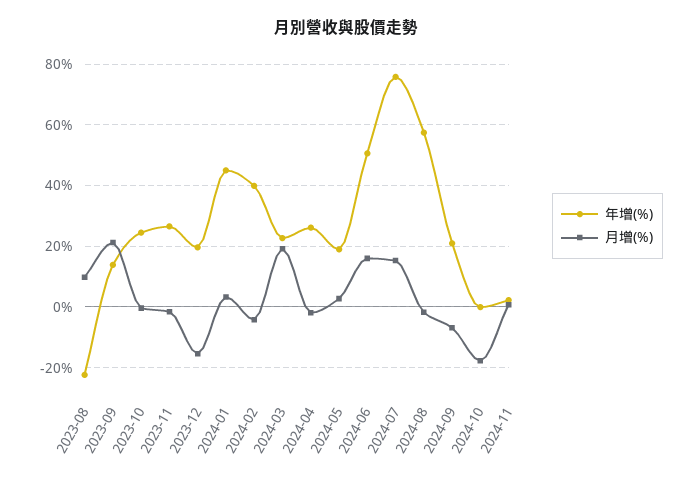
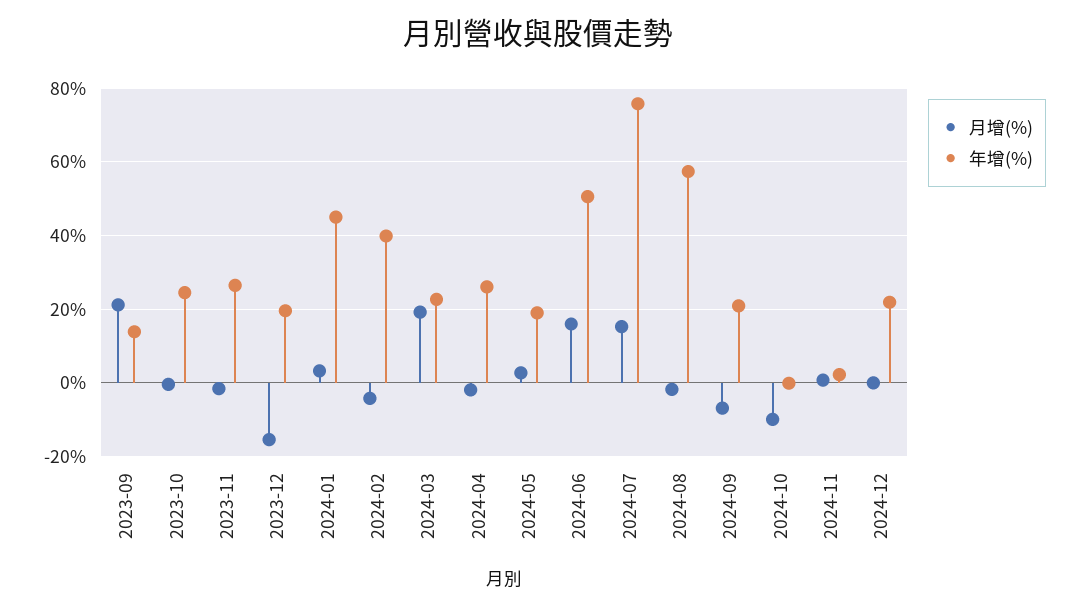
年增(%), 2023-08: -22 -> none
月增(%), 2023-08: 10 -> none
月增(%), 2024-10: -18 -> -10
月增(%), 2024-12: none -> 0
年增(%), 2024-12: none -> 22

